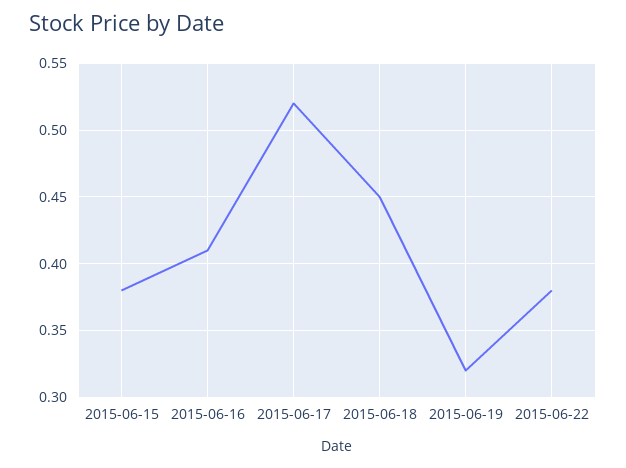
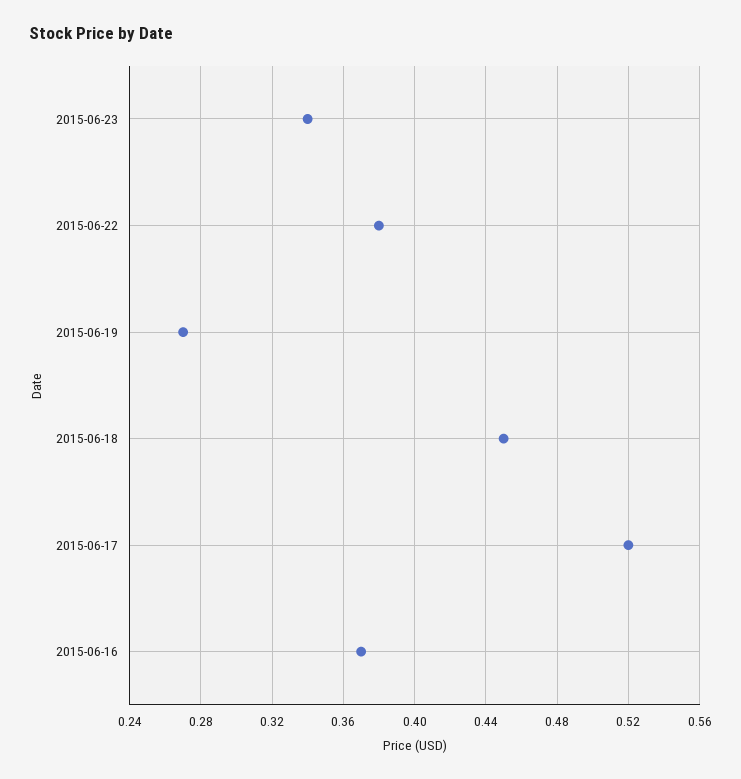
2015-06-15: 0.38 -> none
2015-06-16: 0.41 -> 0.37
2015-06-19: 0.32 -> 0.27
2015-06-23: none -> 0.34

